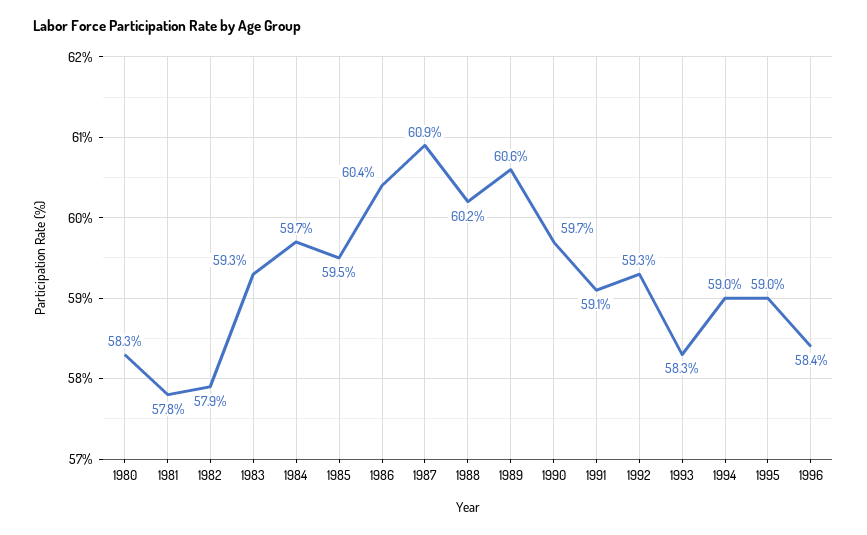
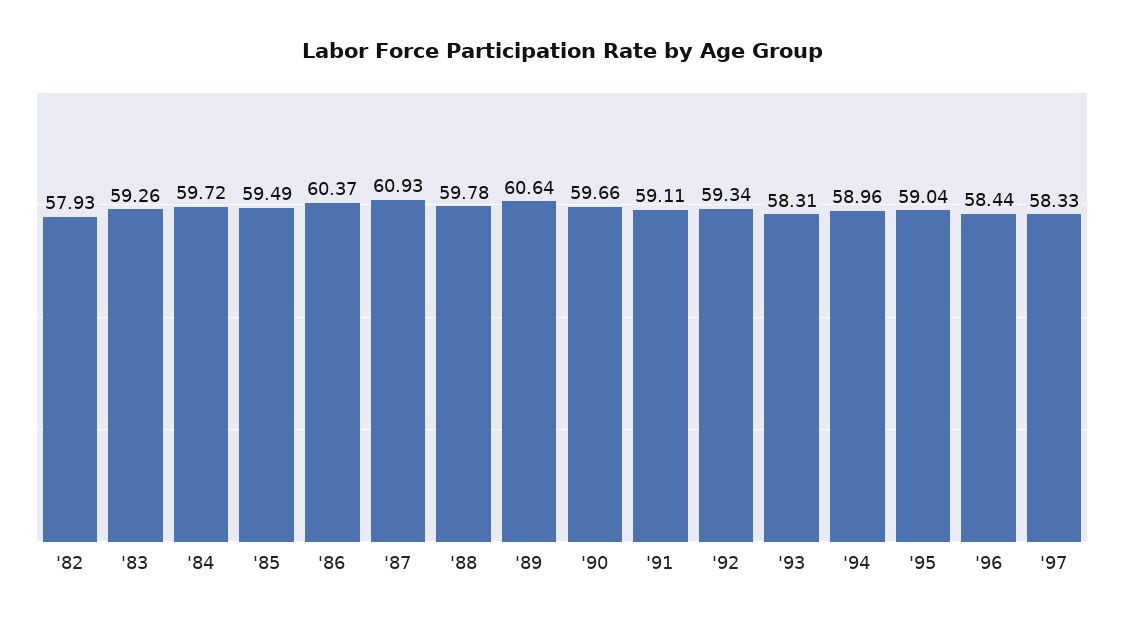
1980: 58.3 -> none
1981: 57.8 -> none
1988: 60.2 -> 59.78
'97: none -> 58.33

